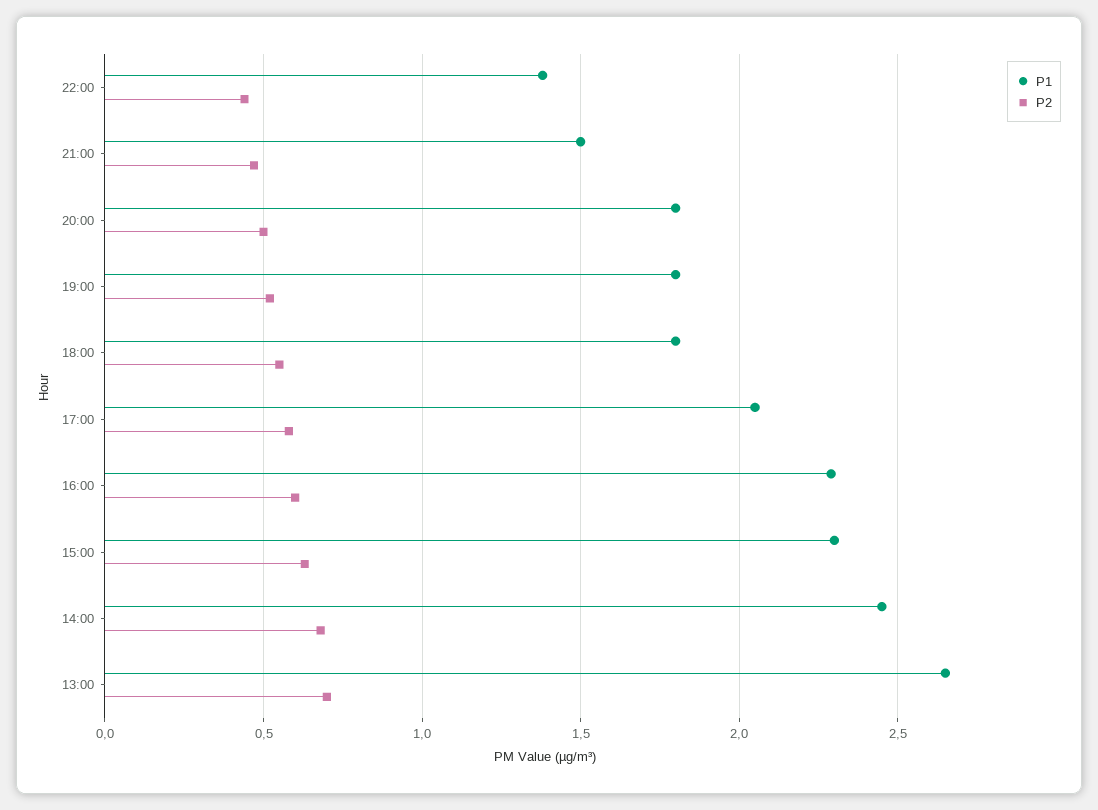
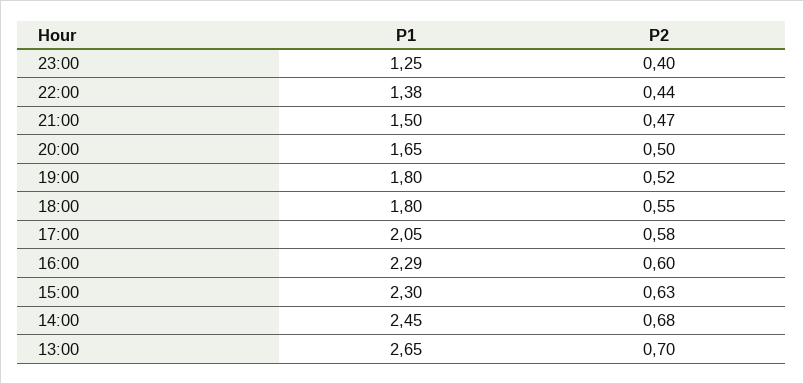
P1, 20:00: 1.8 -> 1.65
P1, 23:00: none -> 1.25
P2, 23:00: none -> 0.4

